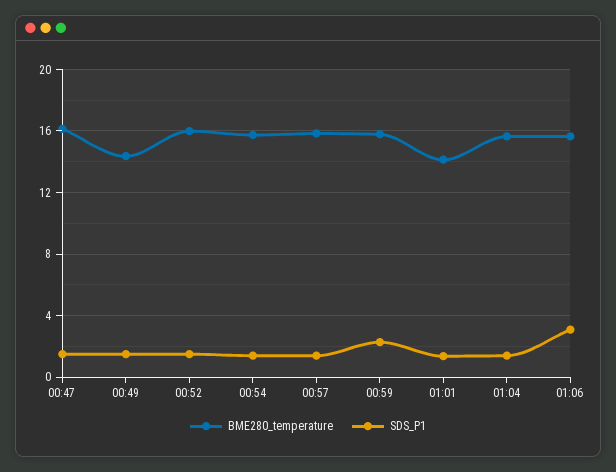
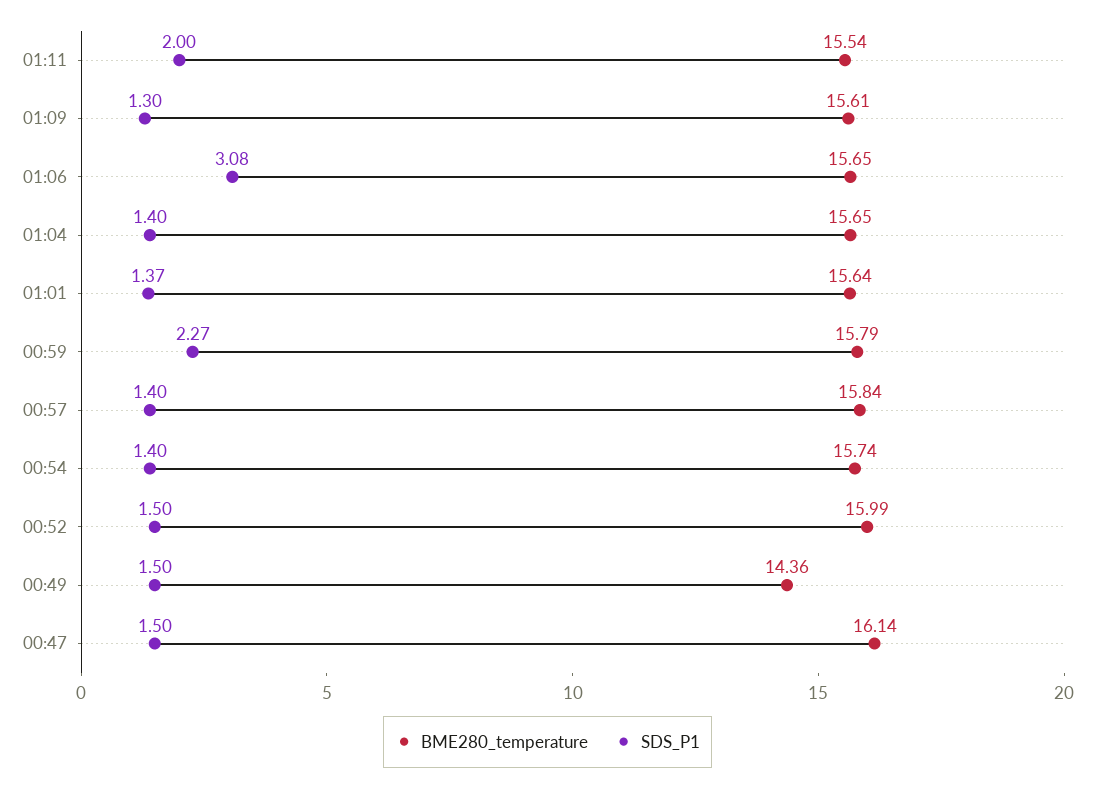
BME280_temperature, 01:01: 14 -> 15.64
BME280_temperature, 01:11: none -> 15.54
SDS_P1, 01:11: none -> 2
BME280_temperature, 01:09: none -> 15.61
SDS_P1, 01:09: none -> 1.3

